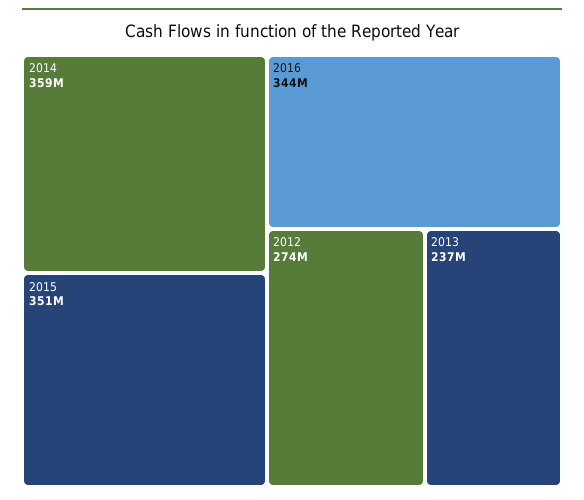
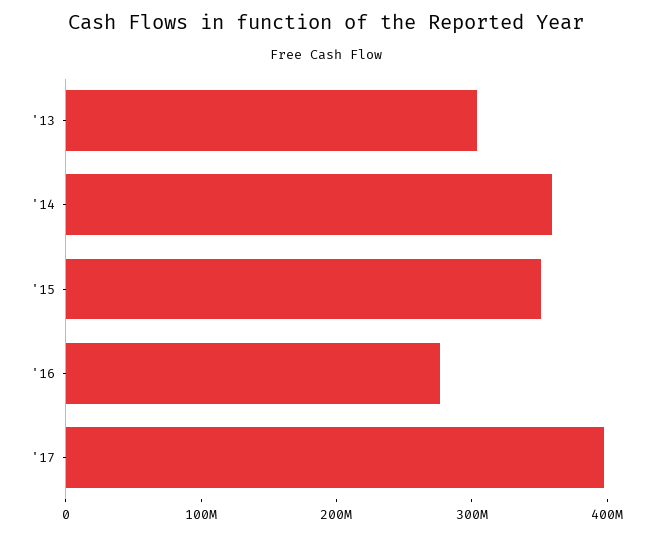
2016: 344000000 -> 280000000
2012: 274000000 -> none
2013: 237000000 -> 300000000
'17: none -> 400000000

